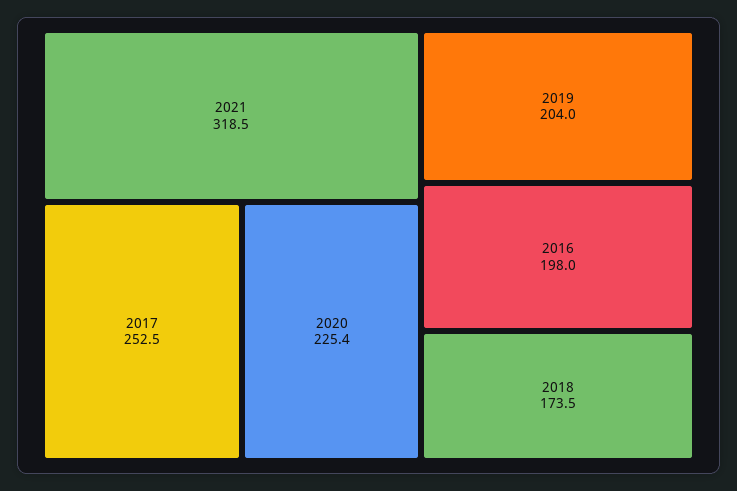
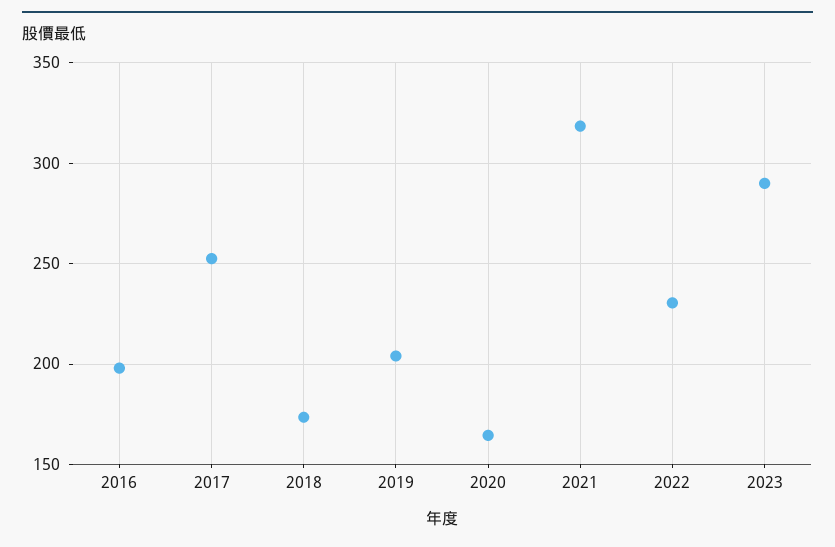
2020: 225.4 -> 165
2022: none -> 230
2023: none -> 290

